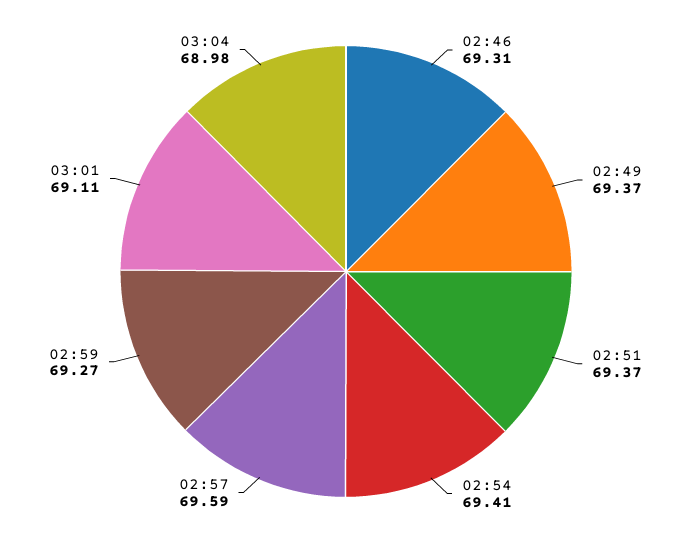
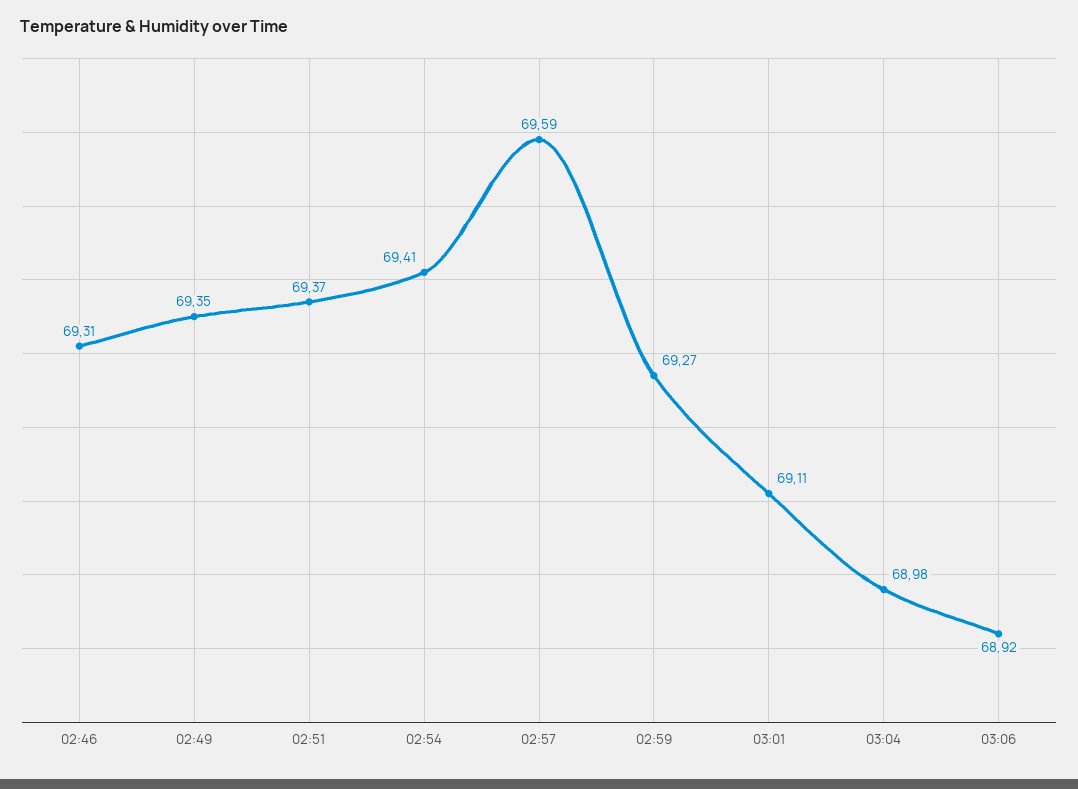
02:49: 69.37 -> 69.35
03:06: none -> 68.92

